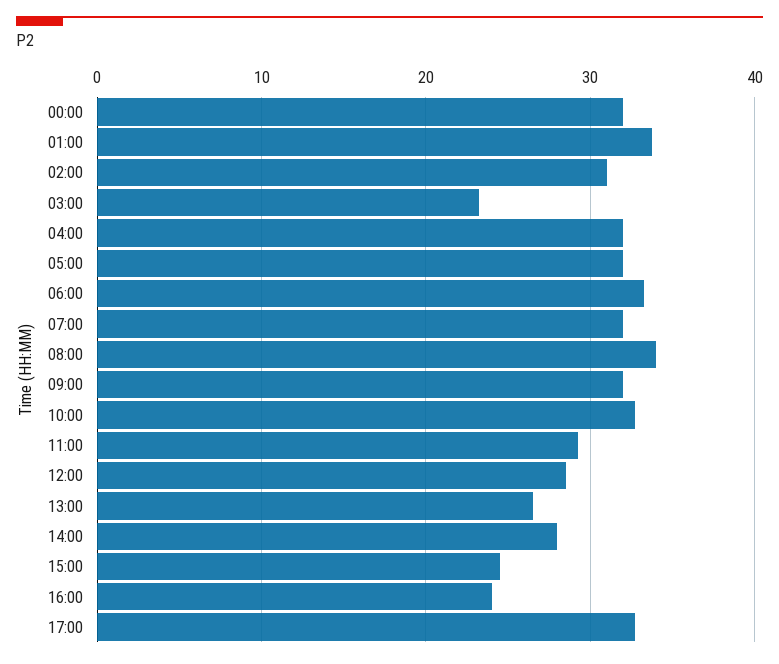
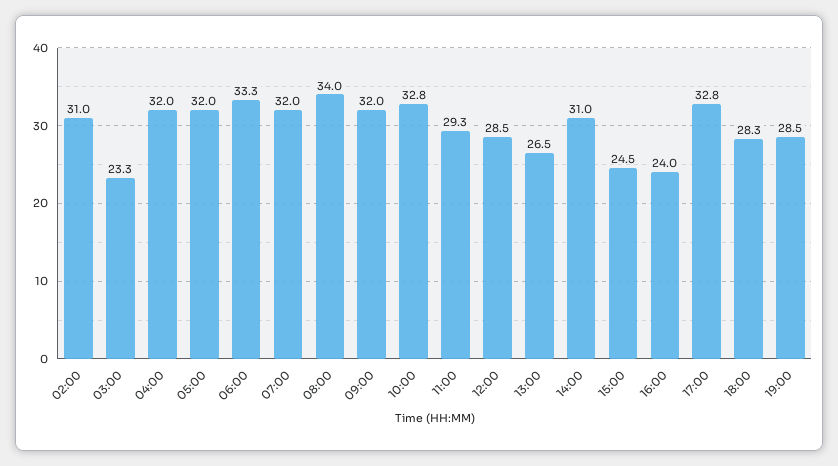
00:00: 32 -> none
01:00: 34 -> none
14:00: 28 -> 31
18:00: none -> 28.3
19:00: none -> 28.5

